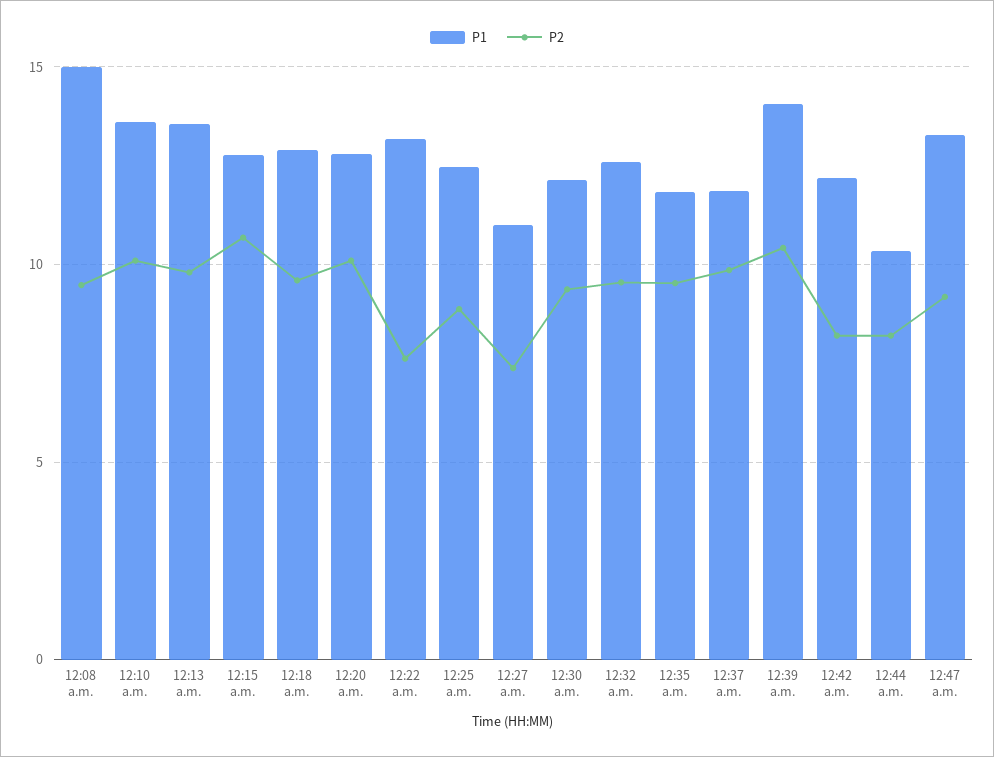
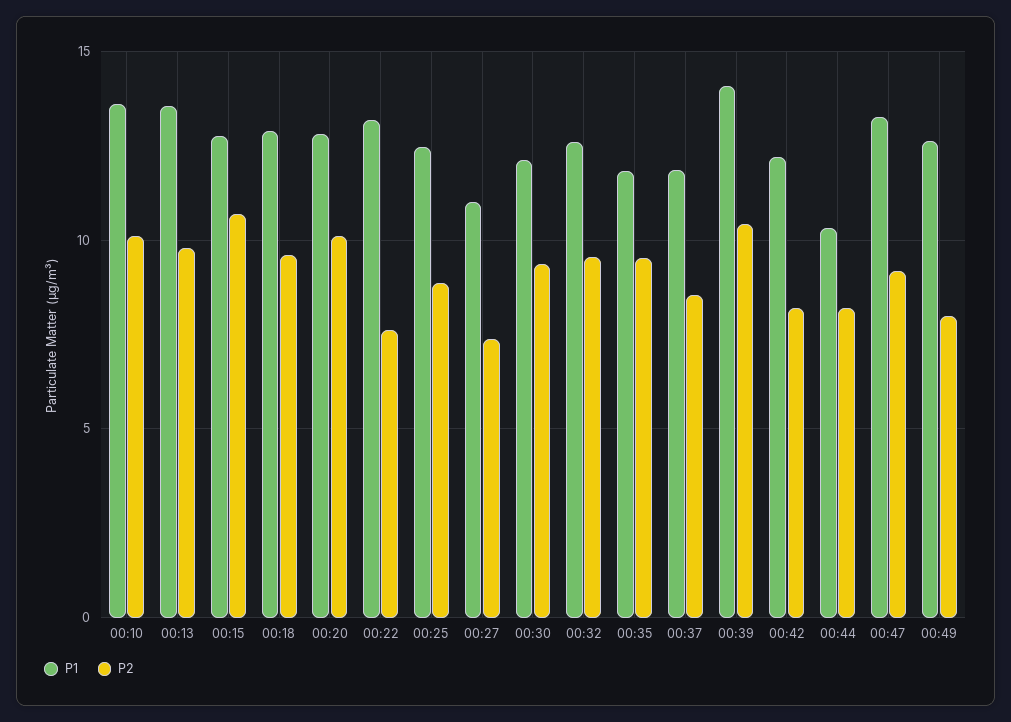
P1, 12:08 a.m.: 15 -> none
P2, 12:08 a.m.: 9.5 -> none
P2, 12:37 a.m.: 10 -> 8.5
P1, 00:49: none -> 12.5
P2, 00:49: none -> 8

